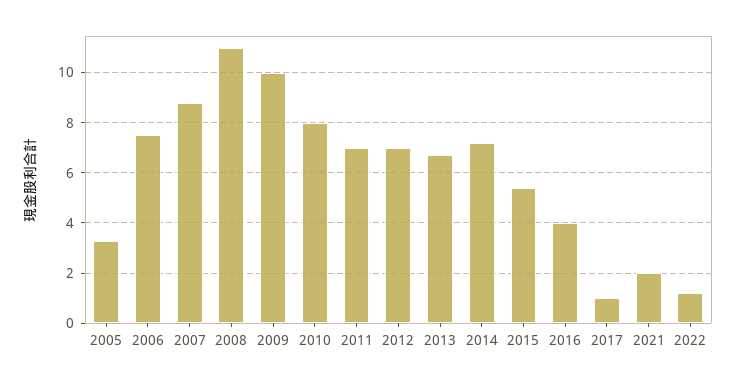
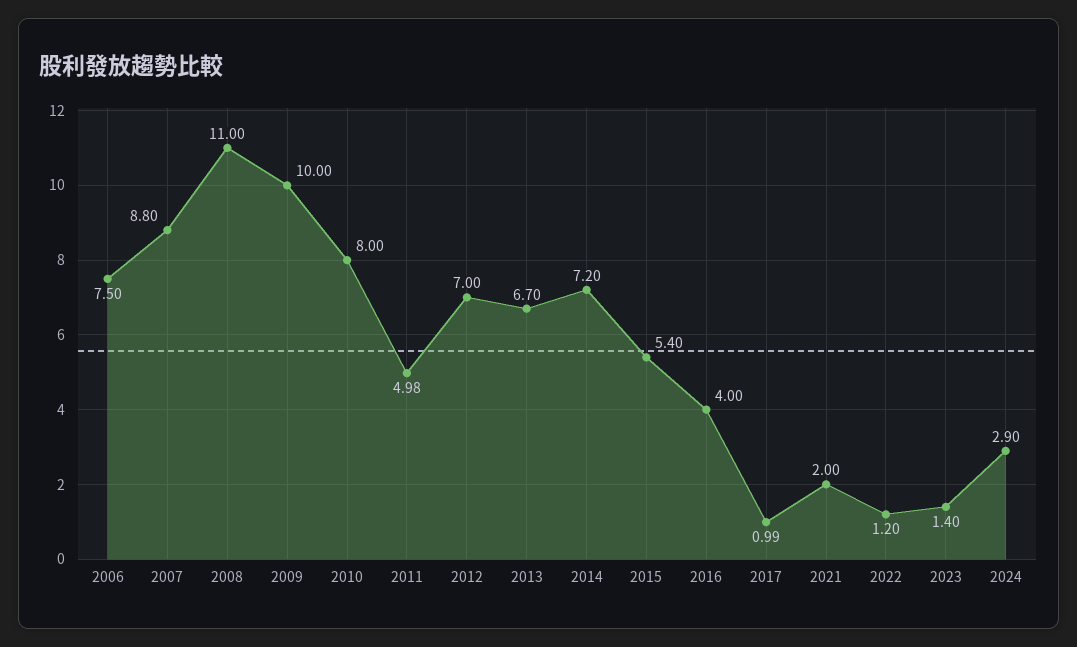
2005: 3.25 -> none
2011: 7 -> 4.98
2023: none -> 1.4
2024: none -> 2.9

